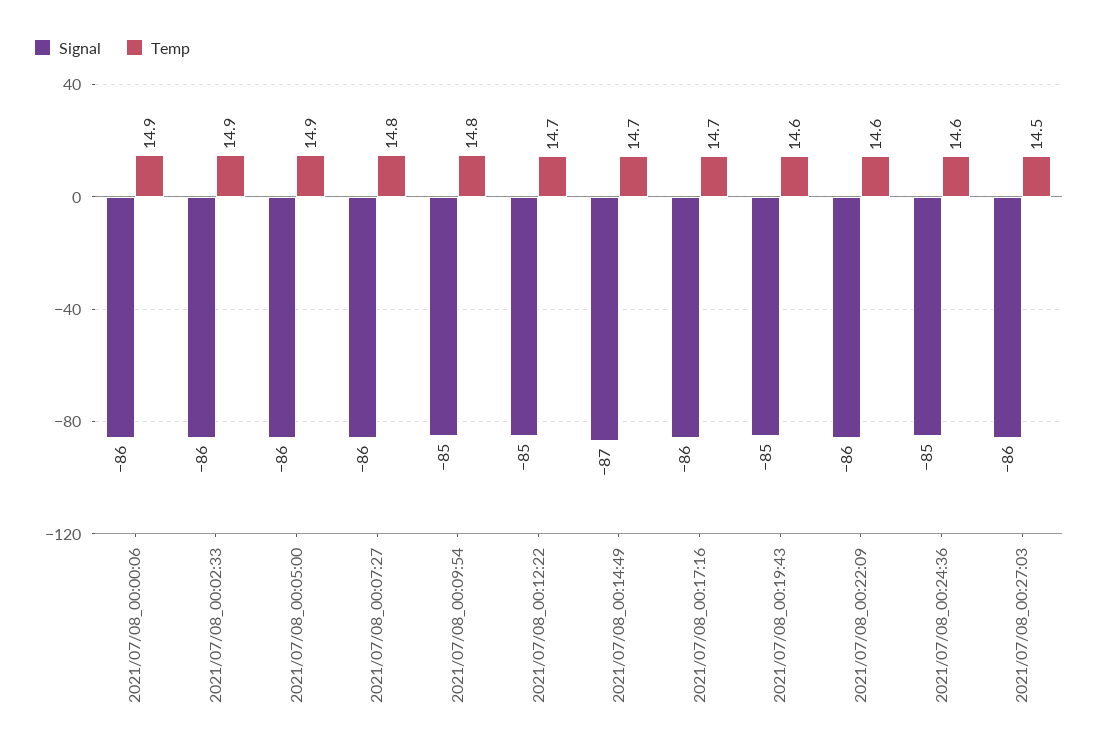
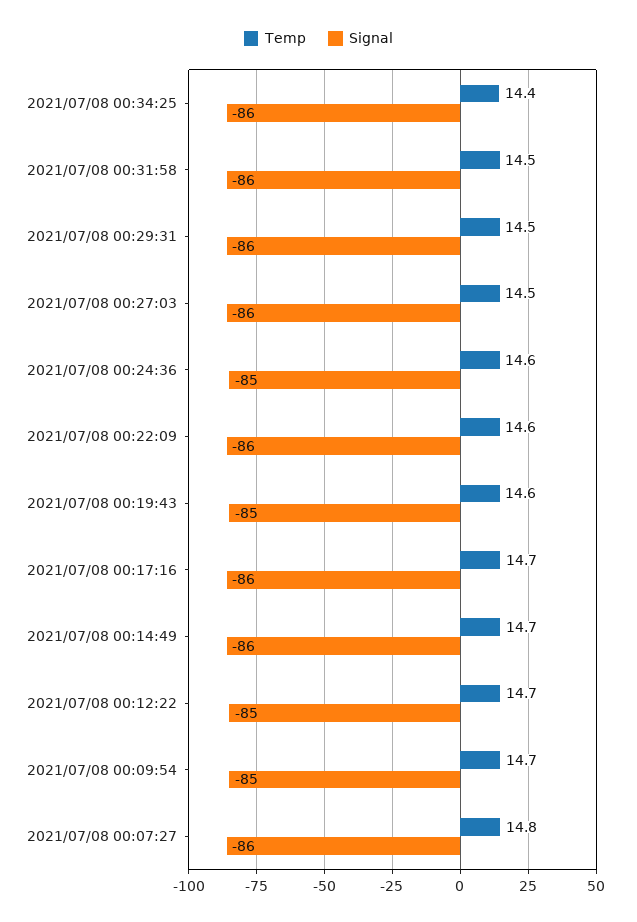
Signal, 2021/07/08_00:00:06: -86 -> none
Temp, 2021/07/08_00:00:06: 14.9 -> none
Signal, 2021/07/08_00:02:33: -86 -> none
Temp, 2021/07/08_00:02:33: 14.9 -> none
Signal, 2021/07/08_00:05:00: -86 -> none
Temp, 2021/07/08_00:05:00: 14.9 -> none
Temp, 2021/07/08_00:09:54: 14.8 -> 14.7
Signal, 2021/07/08_00:14:49: -87 -> -86
Temp, 2021/07/08 00:34:25: none -> 14.4
Signal, 2021/07/08 00:34:25: none -> -86
Temp, 2021/07/08 00:31:58: none -> 14.5
Signal, 2021/07/08 00:31:58: none -> -86
Temp, 2021/07/08 00:29:31: none -> 14.5
Signal, 2021/07/08 00:29:31: none -> -86

